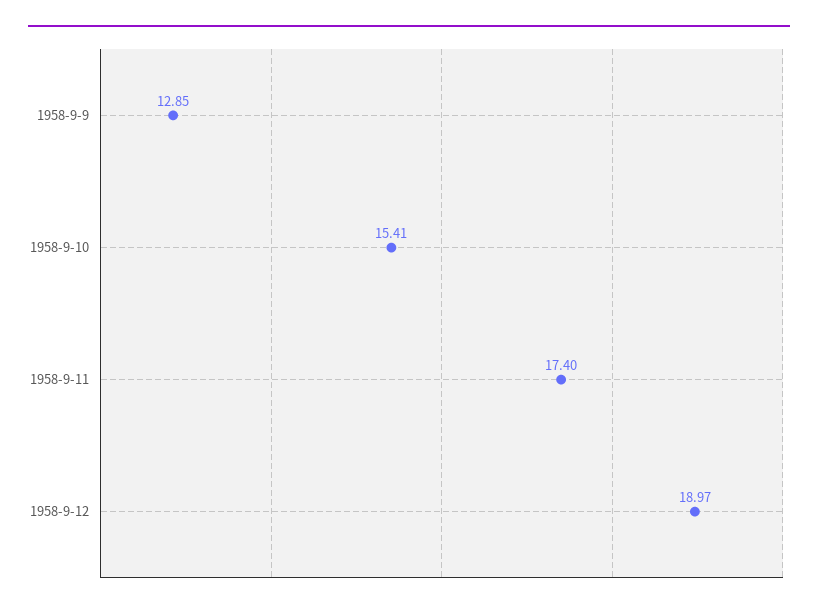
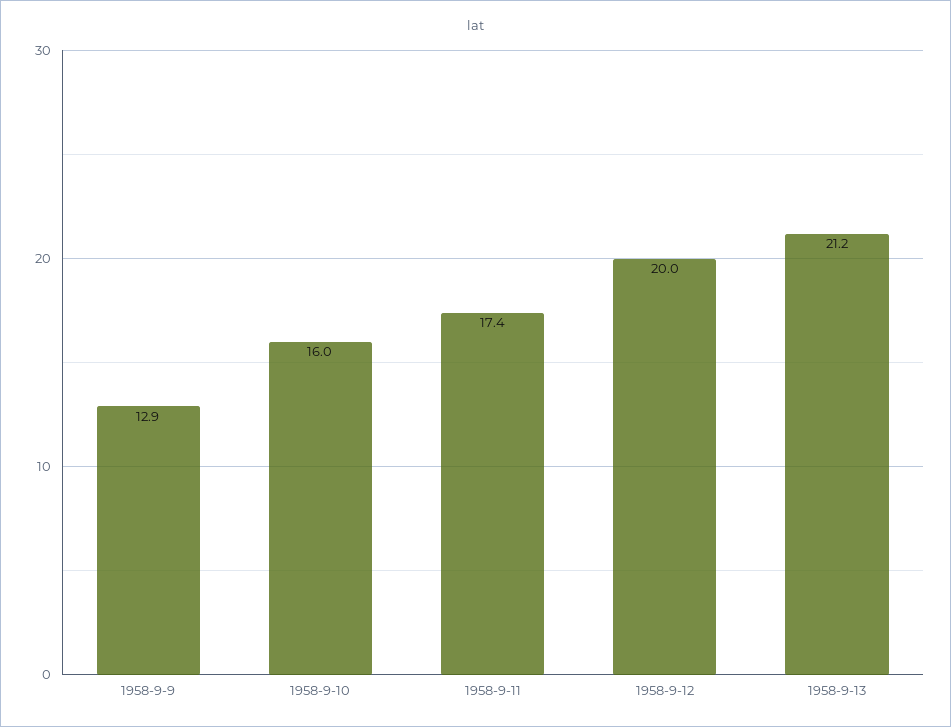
1958-9-10: 15.41 -> 16
1958-9-12: 18.97 -> 20
1958-9-13: none -> 21.2

